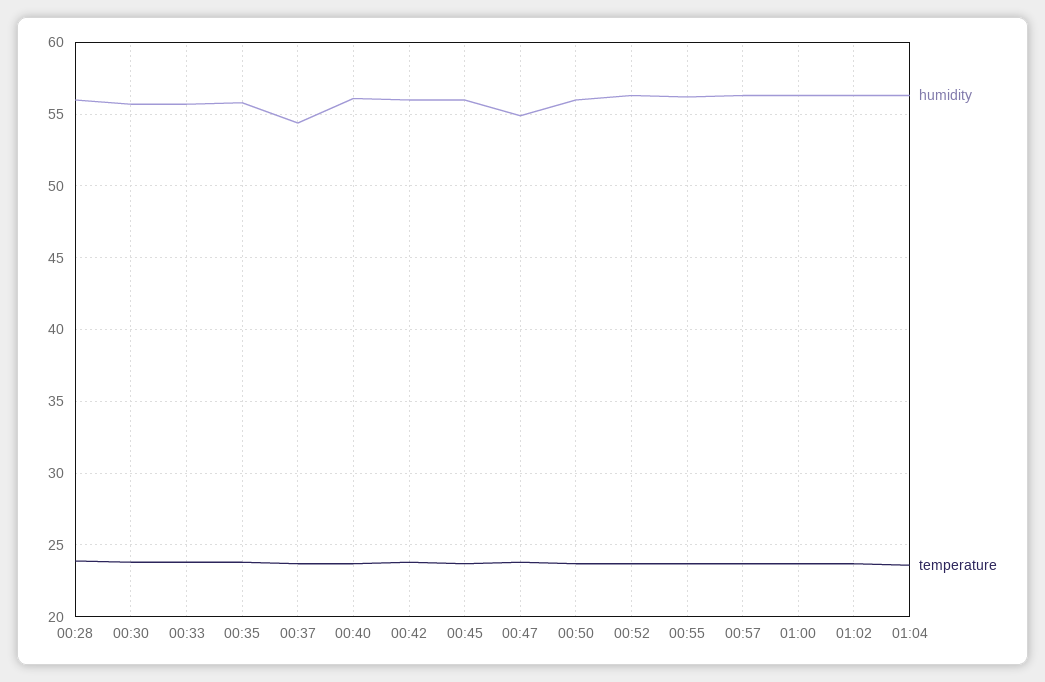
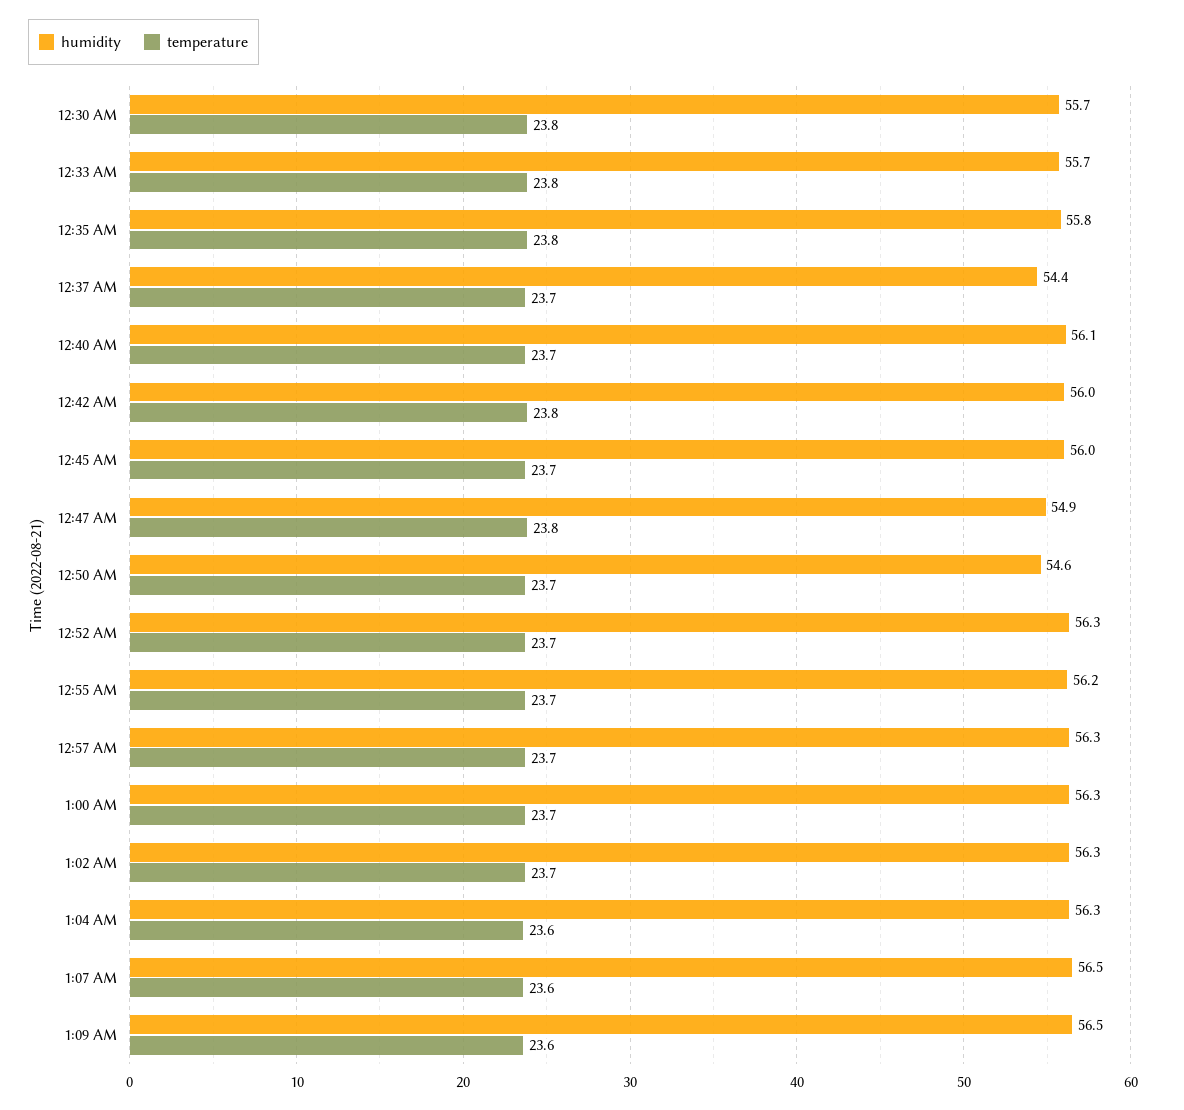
humidity, 00:28: 56 -> none
temperature, 00:28: 24 -> none
humidity, 00:50: 56 -> 54.6
humidity, 1:07 AM: none -> 56.5
temperature, 1:07 AM: none -> 23.6
humidity, 1:09 AM: none -> 56.5
temperature, 1:09 AM: none -> 23.6

